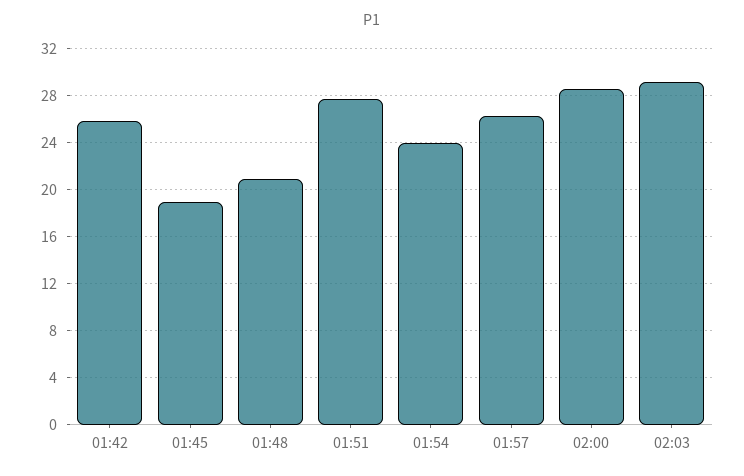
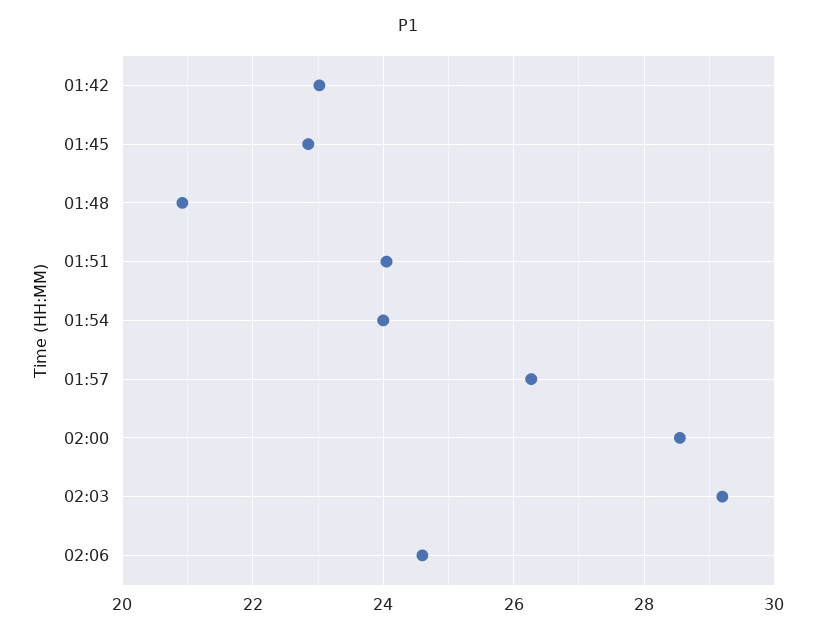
01:42: 26 -> 23
01:45: 19 -> 22.8
01:51: 28 -> 24
02:06: none -> 24.6

